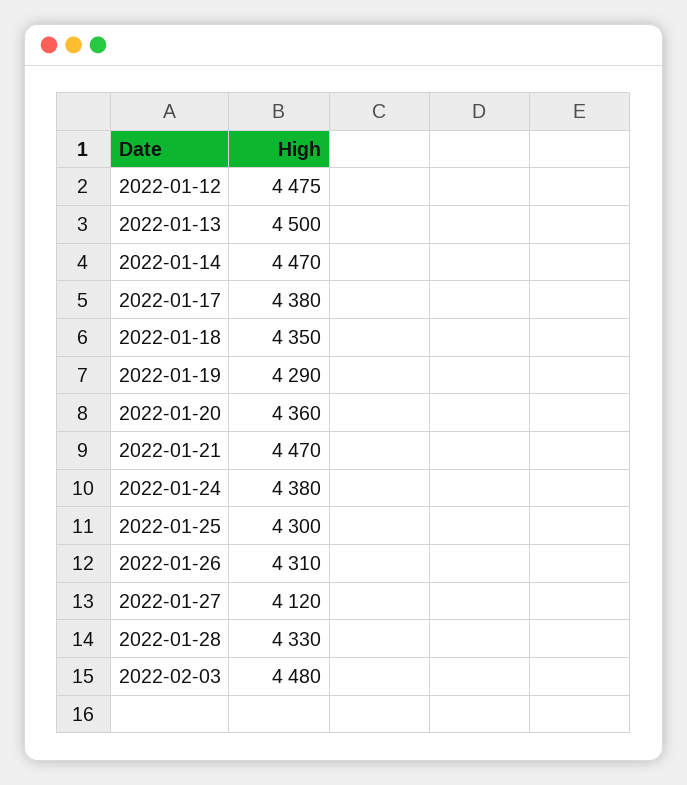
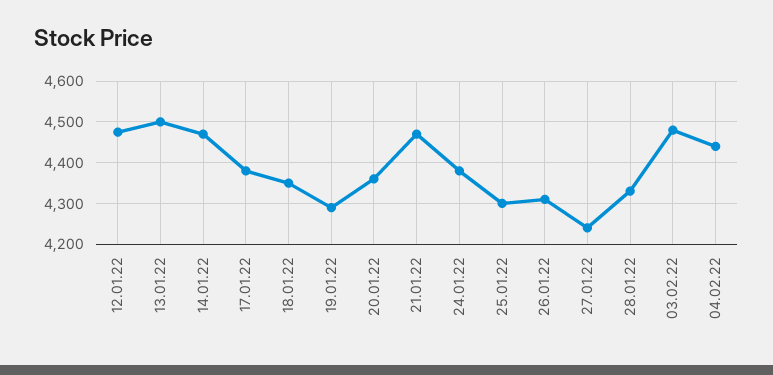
2022-01-27: 4120 -> 4240
04.02.22: none -> 4440

